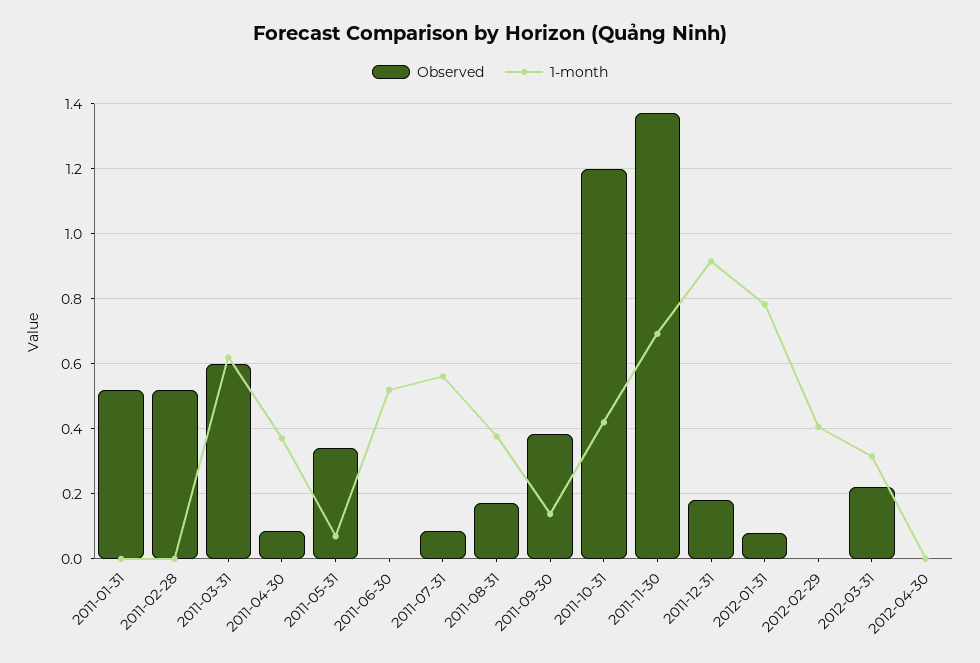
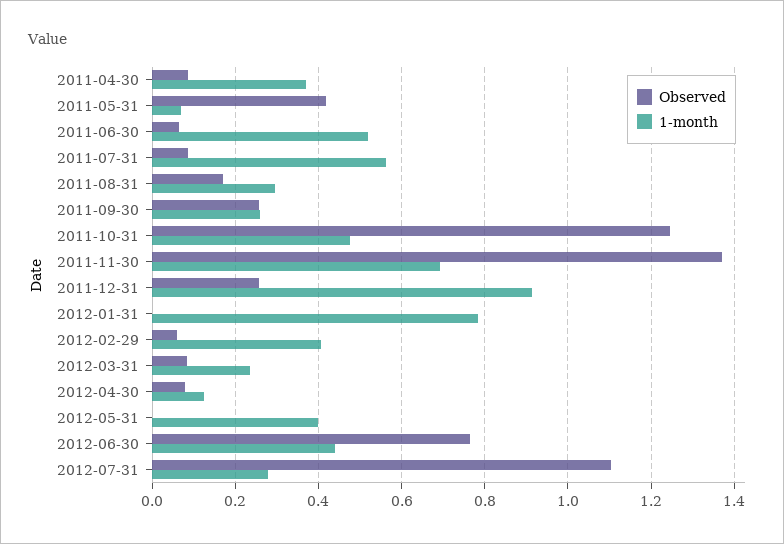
Observed, 2011-01-31: 0.52 -> none
1-month, 2011-01-31: 0 -> none
Observed, 2011-02-28: 0.52 -> none
1-month, 2011-02-28: 0 -> none
Observed, 2011-03-31: 0.6 -> none
1-month, 2011-03-31: 0.62 -> none
Observed, 2011-05-31: 0.34 -> 0.42
Observed, 2011-06-30: 0 -> 0.06
1-month, 2011-08-31: 0.38 -> 0.3
Observed, 2011-09-30: 0.38 -> 0.26
1-month, 2011-09-30: 0.14 -> 0.26
Observed, 2011-10-31: 1.2 -> 1.24
1-month, 2011-10-31: 0.42 -> 0.48
Observed, 2011-12-31: 0.18 -> 0.26
Observed, 2012-01-31: 0.08 -> 0
Observed, 2012-02-29: 0 -> 0.06
Observed, 2012-03-31: 0.22 -> 0.08
1-month, 2012-03-31: 0.32 -> 0.24
Observed, 2012-04-30: 0 -> 0.08
1-month, 2012-04-30: 0 -> 0.12
Observed, 2012-05-31: none -> 0
1-month, 2012-05-31: none -> 0.4
Observed, 2012-06-30: none -> 0.76
1-month, 2012-06-30: none -> 0.44
Observed, 2012-07-31: none -> 1.1
1-month, 2012-07-31: none -> 0.28

